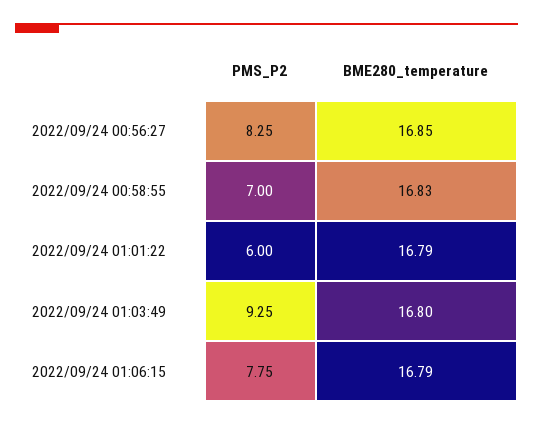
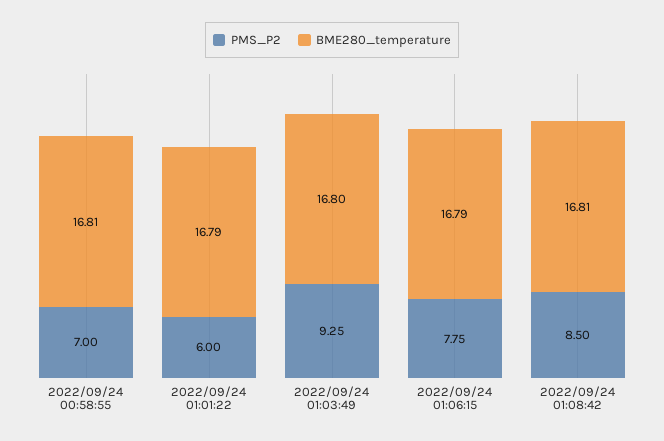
PMS_P2, 2022/09/24 00:56:27: 8.25 -> none
BME280_temperature, 2022/09/24 00:56:27: 16.85 -> none
BME280_temperature, 2022/09/24 00:58:55: 16.83 -> 16.81
PMS_P2, 2022/09/24 01:08:42: none -> 8.5
BME280_temperature, 2022/09/24 01:08:42: none -> 16.81

